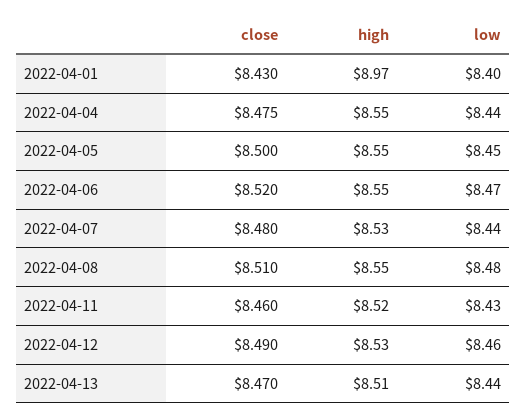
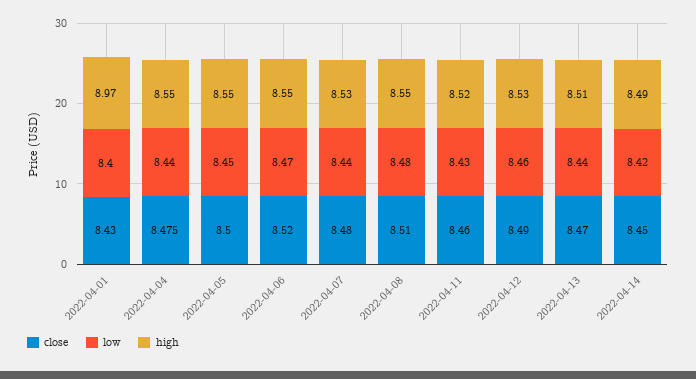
close, 2022-04-14: none -> 8.45
low, 2022-04-14: none -> 8.42
high, 2022-04-14: none -> 8.49

